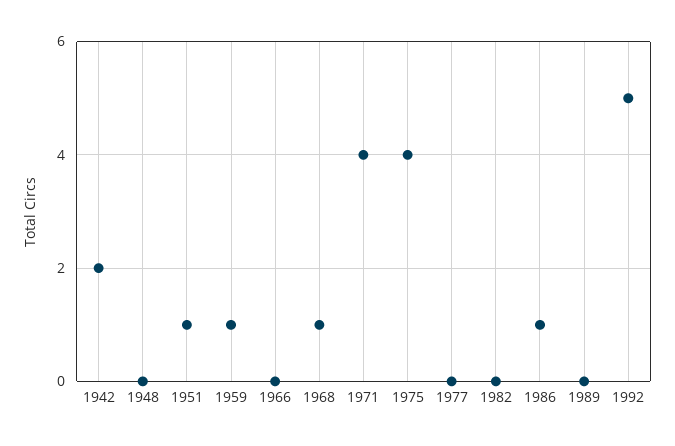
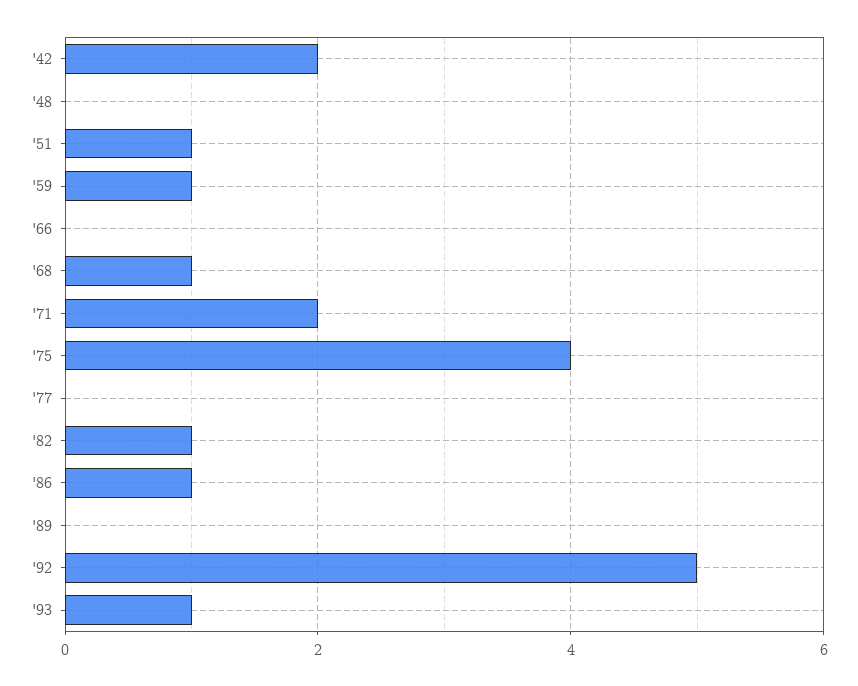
1971: 4 -> 2
1982: 0 -> 1
'93: none -> 1

